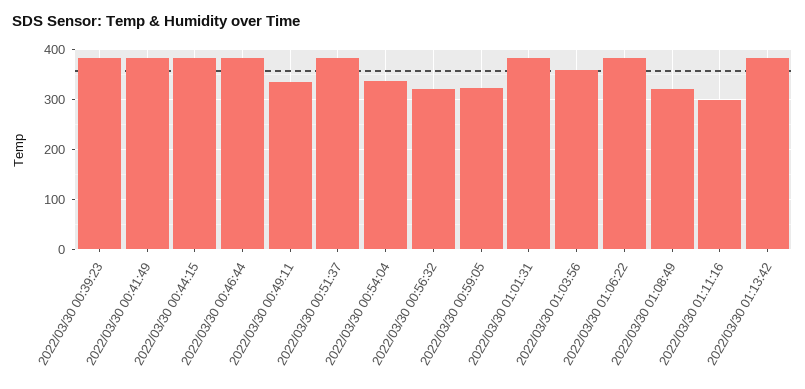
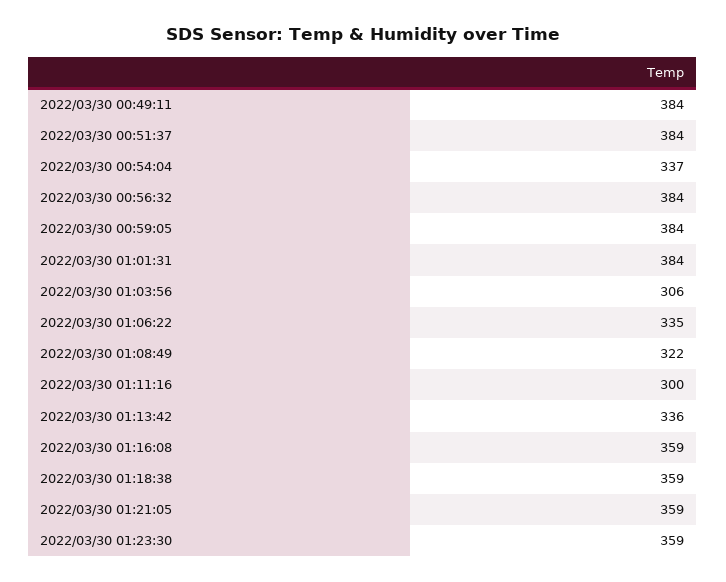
2022/03/30 00:39:23: 380 -> none
2022/03/30 00:41:49: 380 -> none
2022/03/30 00:44:15: 380 -> none
2022/03/30 00:46:44: 380 -> none
2022/03/30 00:49:11: 340 -> 384
2022/03/30 00:56:32: 320 -> 384
2022/03/30 00:59:05: 320 -> 384
2022/03/30 01:03:56: 360 -> 306
2022/03/30 01:06:22: 380 -> 335
2022/03/30 01:13:42: 380 -> 336
2022/03/30 01:16:08: none -> 359
2022/03/30 01:18:38: none -> 359
2022/03/30 01:21:05: none -> 359
2022/03/30 01:23:30: none -> 359

